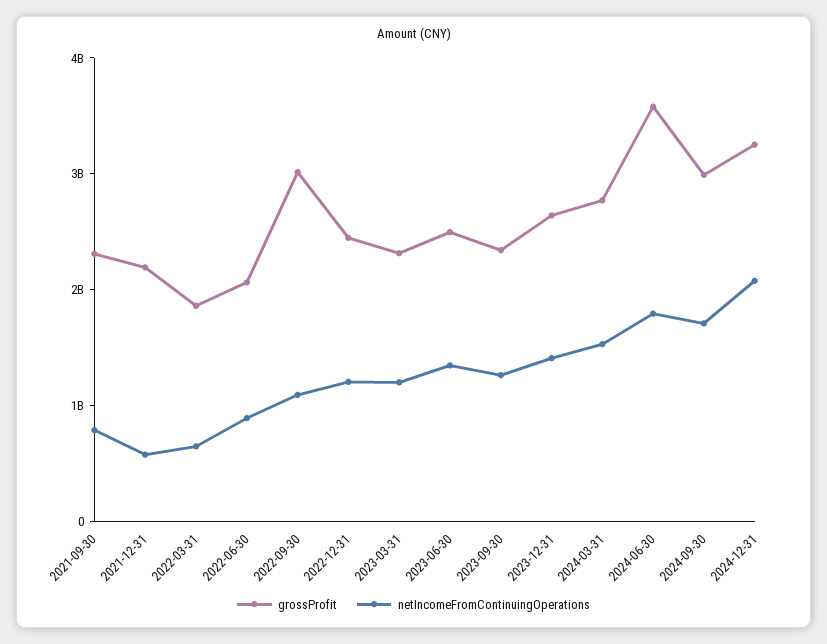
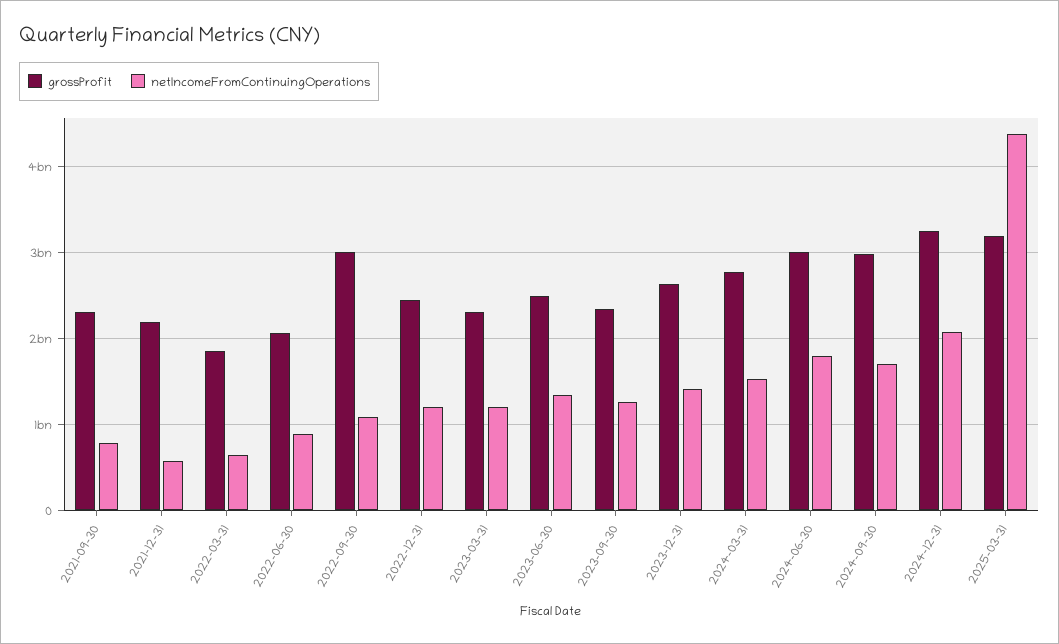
grossProfit, 2024-06-30: 3600000000 -> 3000000000
grossProfit, 2025-03-31: none -> 3200000000
netIncomeFromContinuingOperations, 2025-03-31: none -> 4400000000

